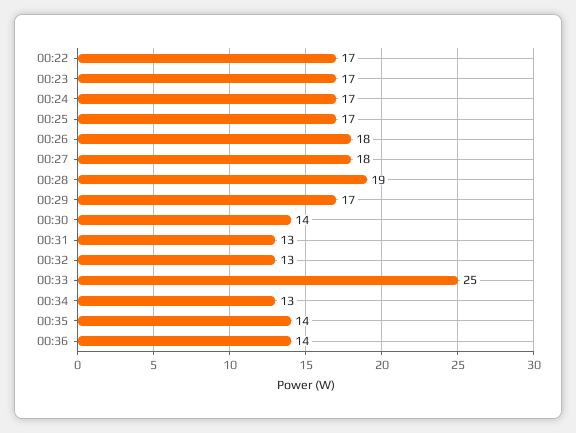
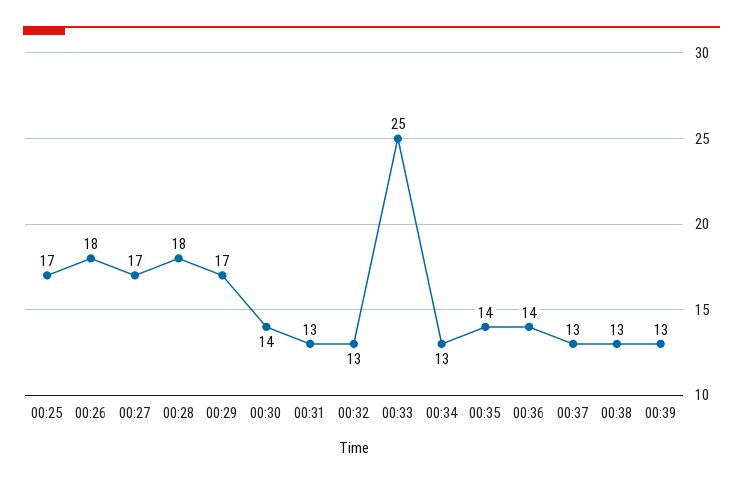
00:22: 17 -> none
00:23: 17 -> none
00:24: 17 -> none
00:27: 18 -> 17
00:28: 19 -> 18
00:37: none -> 13
00:38: none -> 13
00:39: none -> 13

